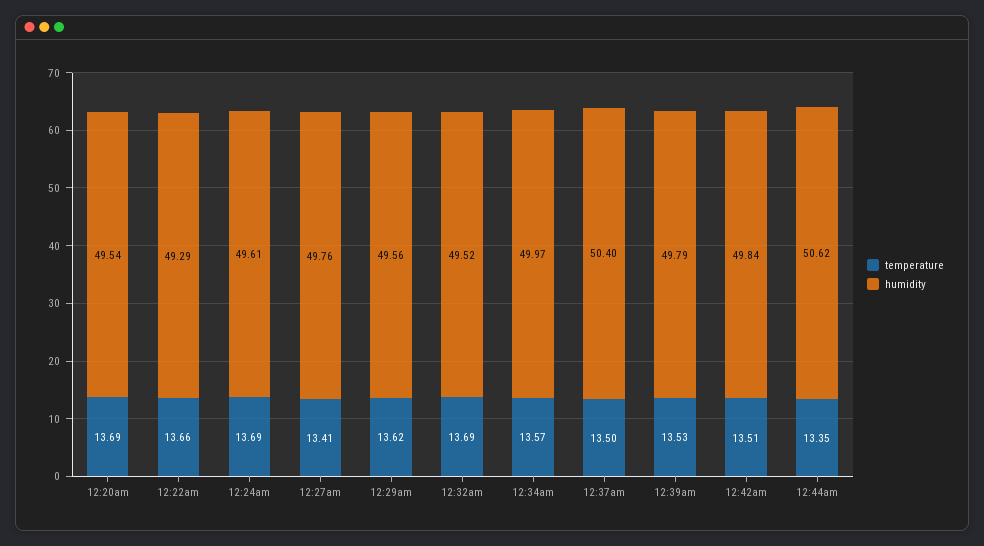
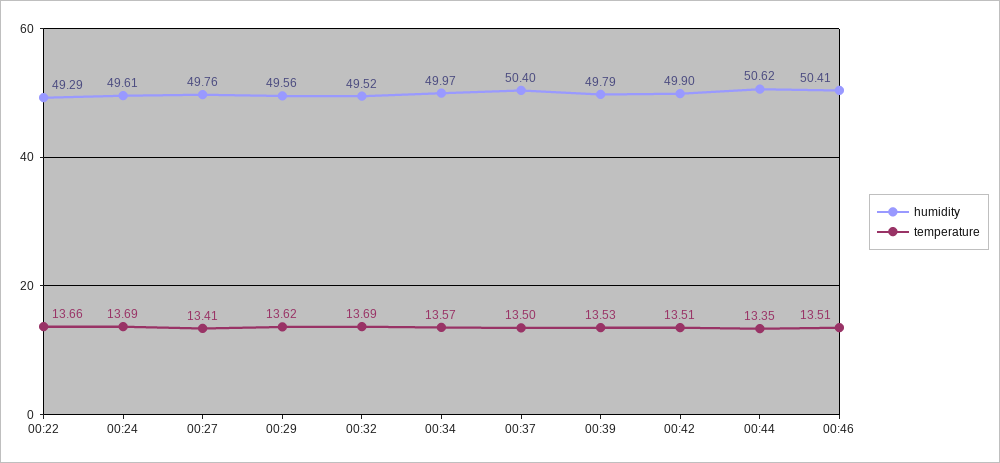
temperature, 12:20am: 13.69 -> none
humidity, 12:20am: 49.54 -> none
humidity, 12:42am: 49.84 -> 49.9
humidity, 00:46: none -> 50.41
temperature, 00:46: none -> 13.51

